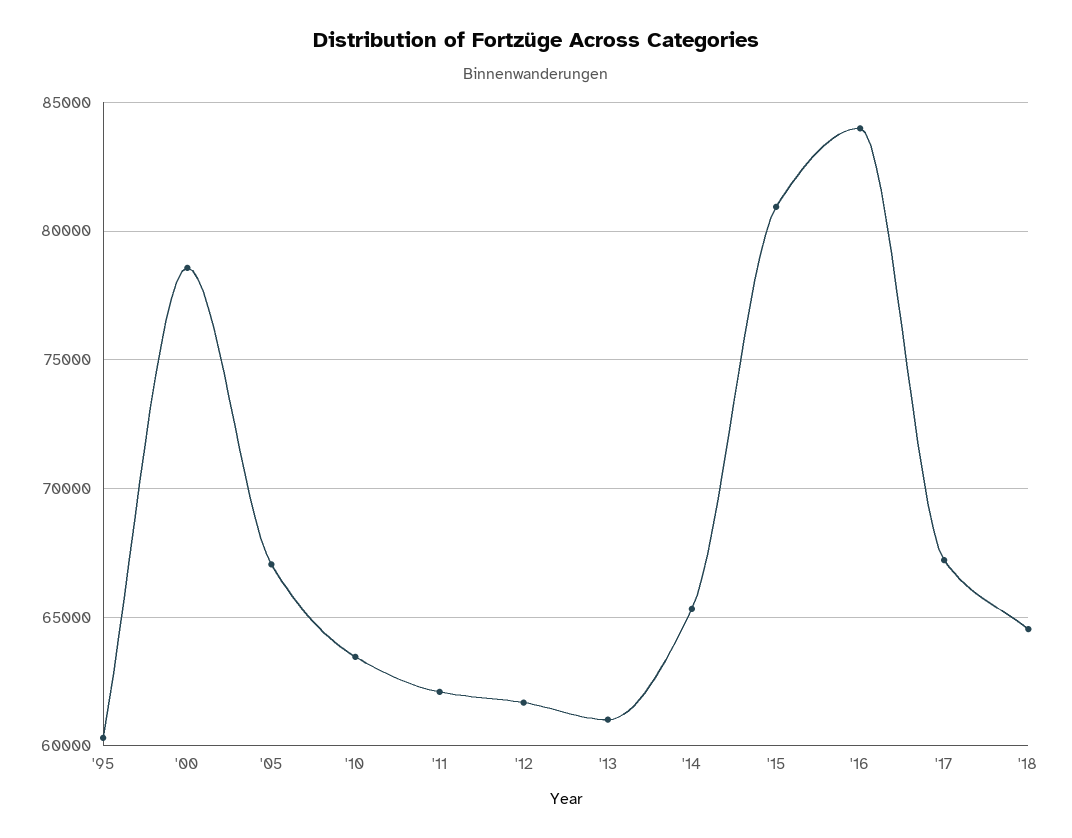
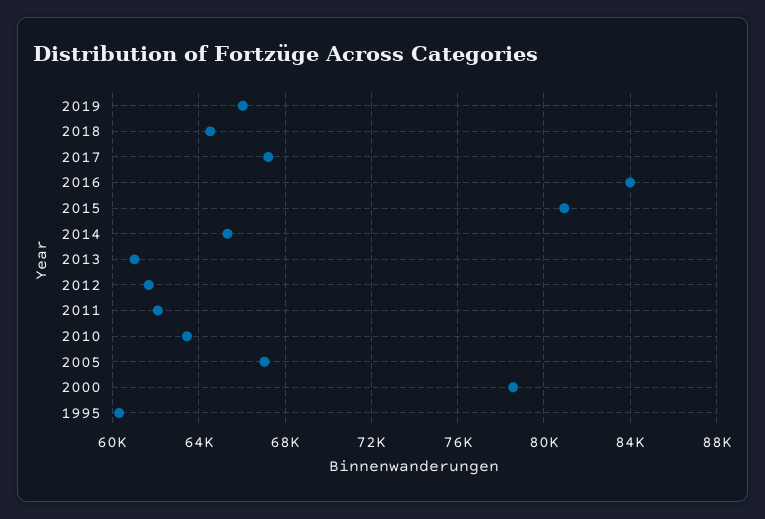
2019: none -> 66000

